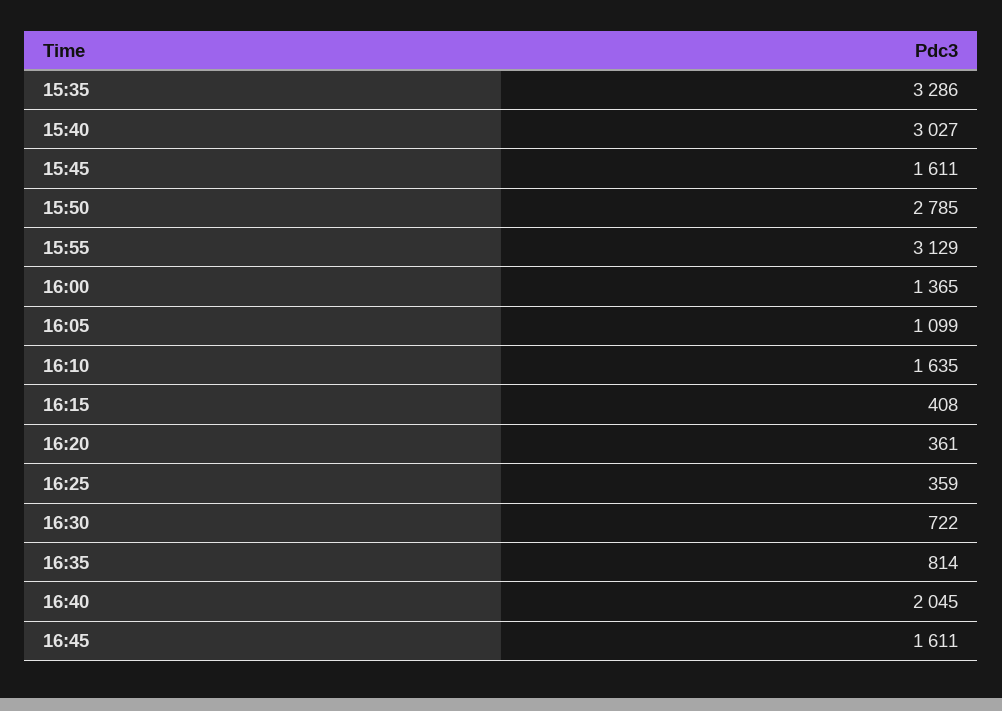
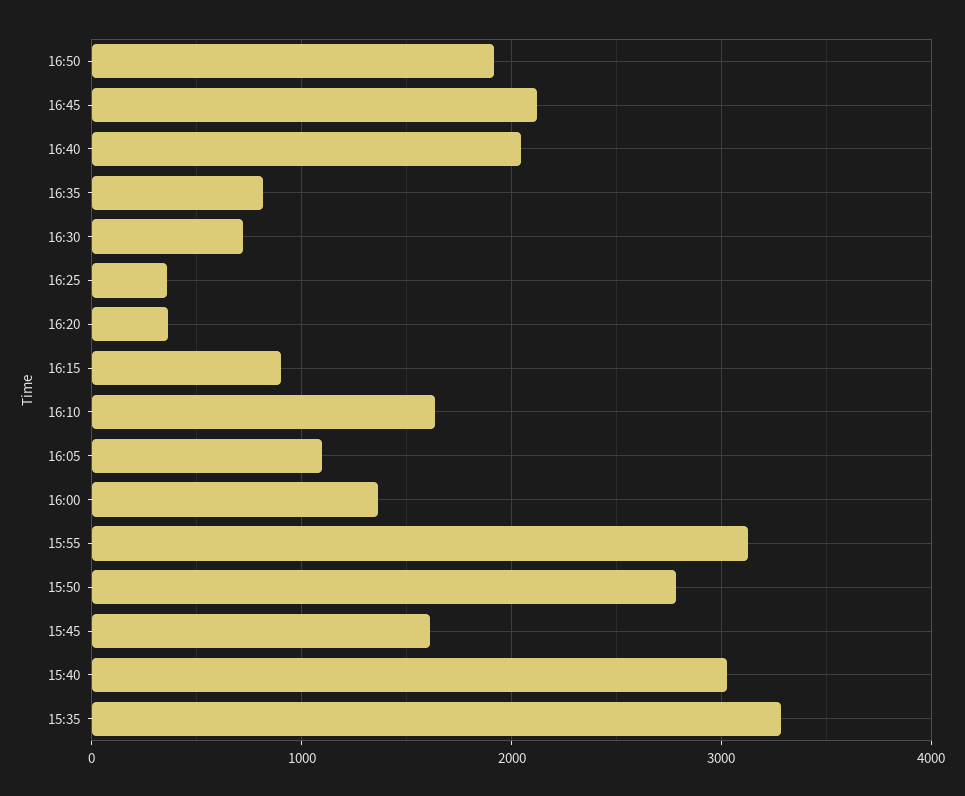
16:15: 408 -> 900
16:45: 1611 -> 2100
16:50: none -> 1900

